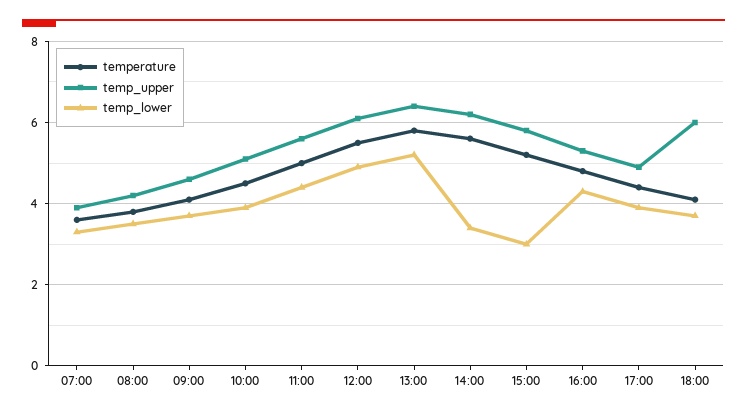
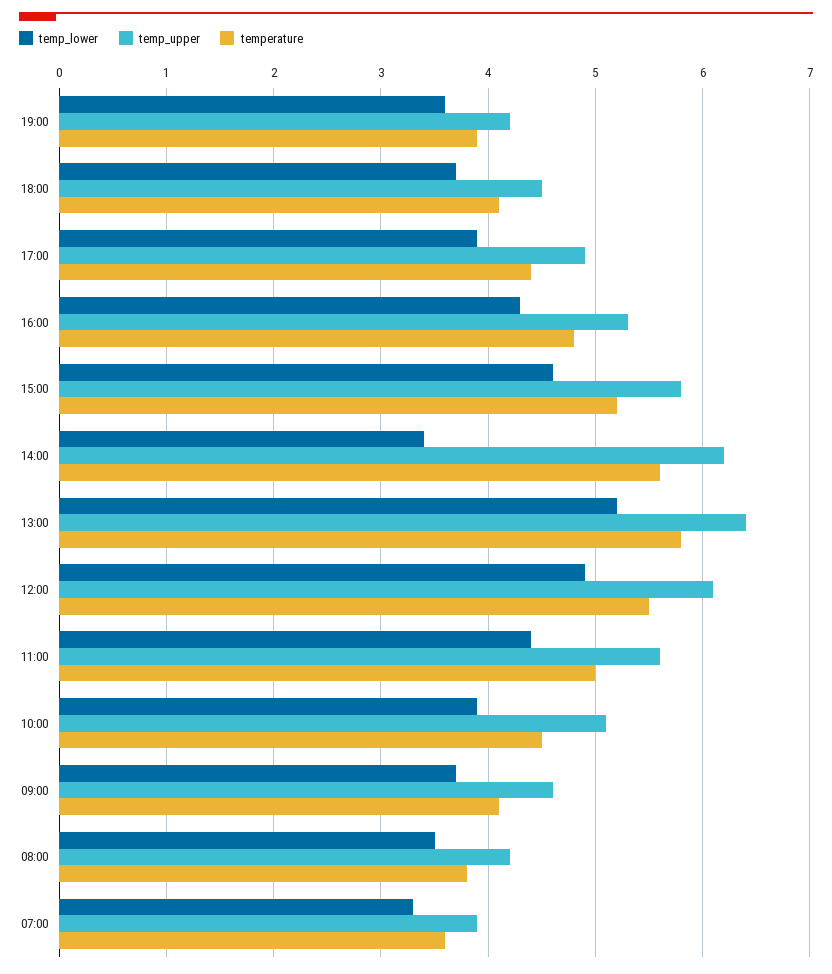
temp_lower, 15:00: 3 -> 4.6
temp_upper, 18:00: 6 -> 4.5
temp_lower, 19:00: none -> 3.6
temp_upper, 19:00: none -> 4.2
temperature, 19:00: none -> 3.9

